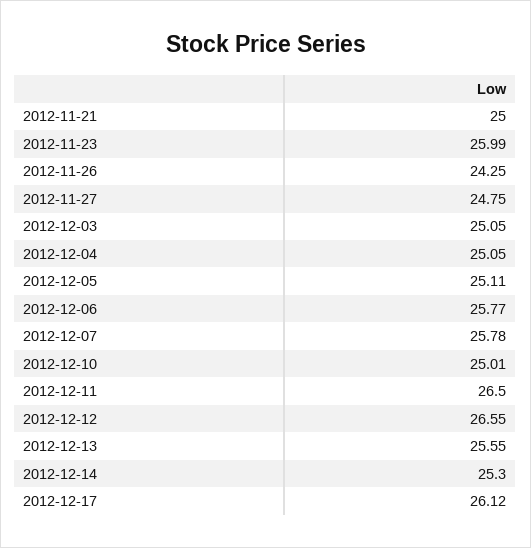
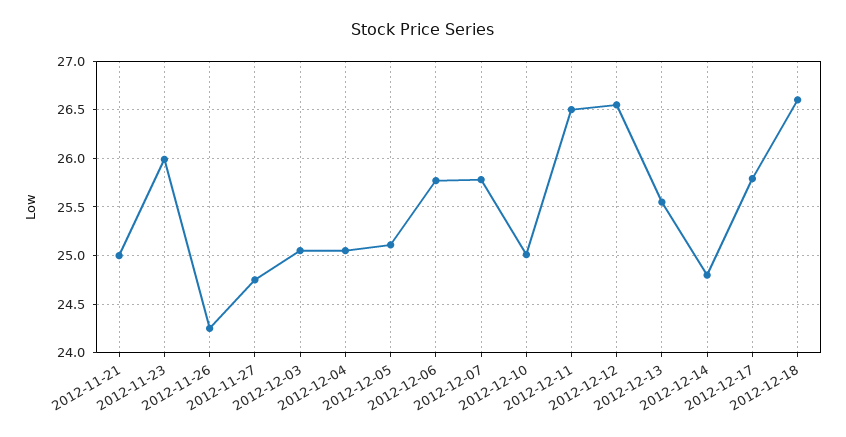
2012-12-14: 25.3 -> 24.8
2012-12-17: 26.12 -> 25.8
2012-12-18: none -> 26.6

